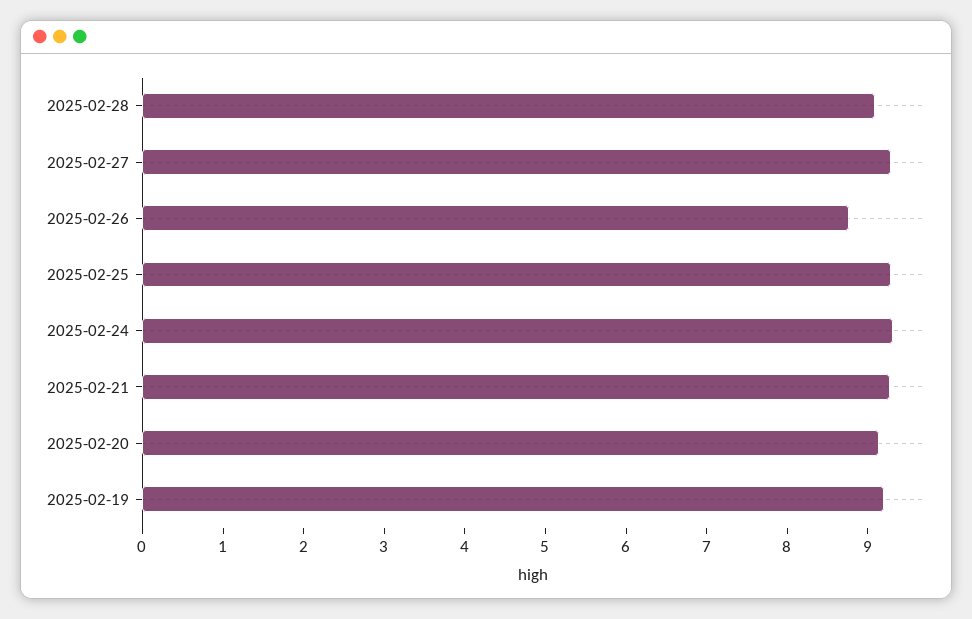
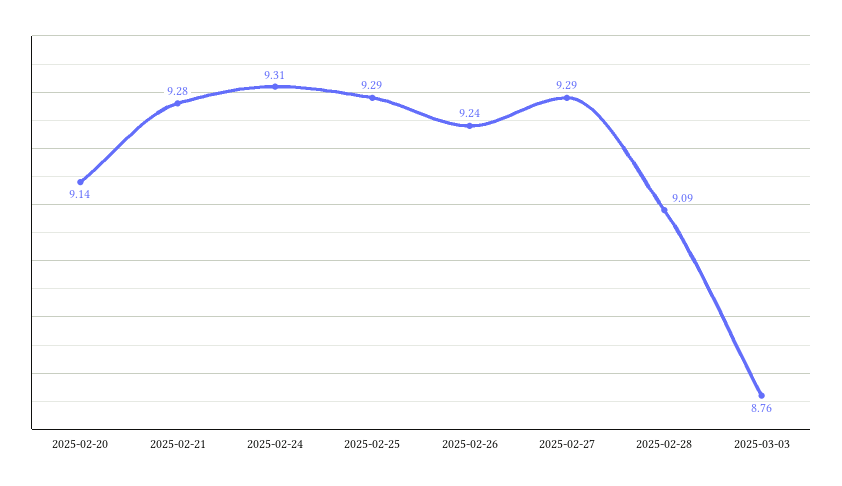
2025-02-26: 8.8 -> 9.24
2025-02-19: 9.2 -> none
2025-03-03: none -> 8.76

